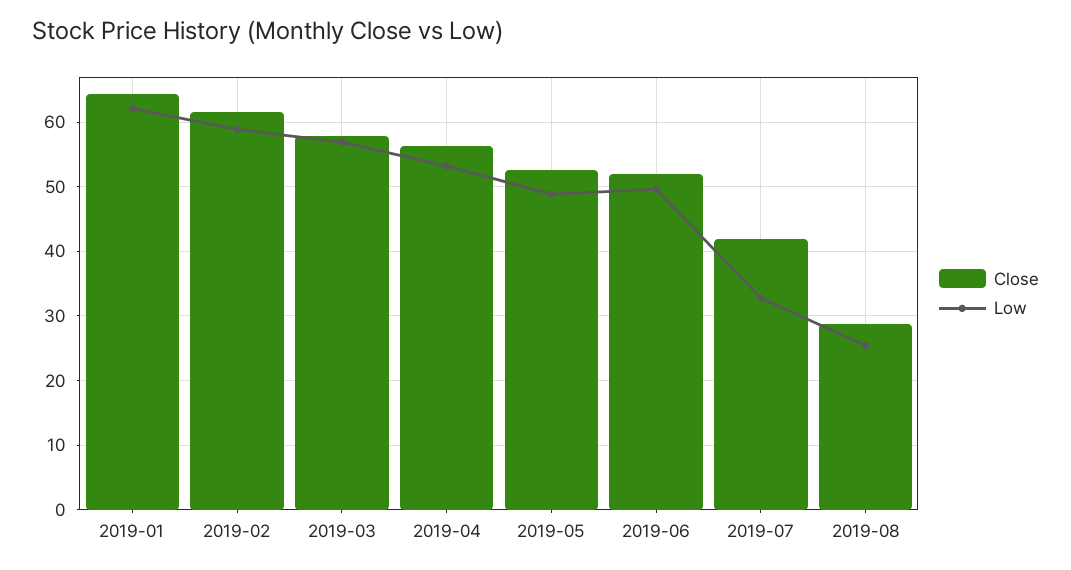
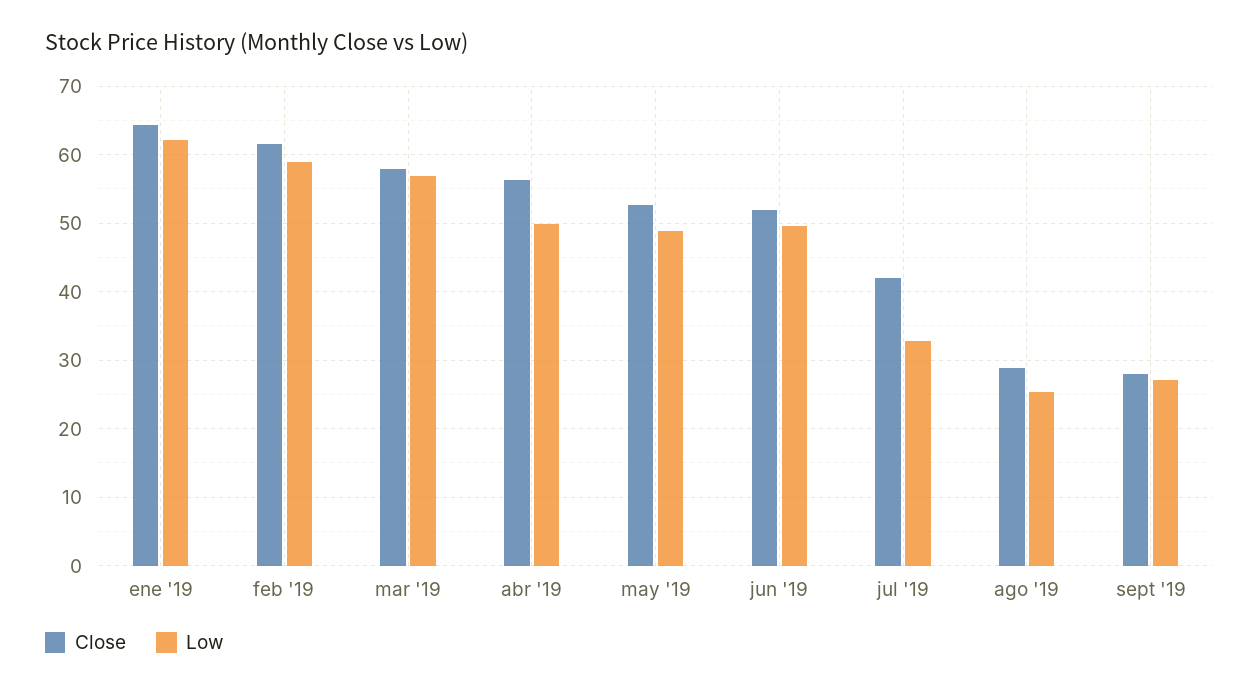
Low, 2019-04: 53 -> 50
Close, sept '19: none -> 28
Low, sept '19: none -> 27

